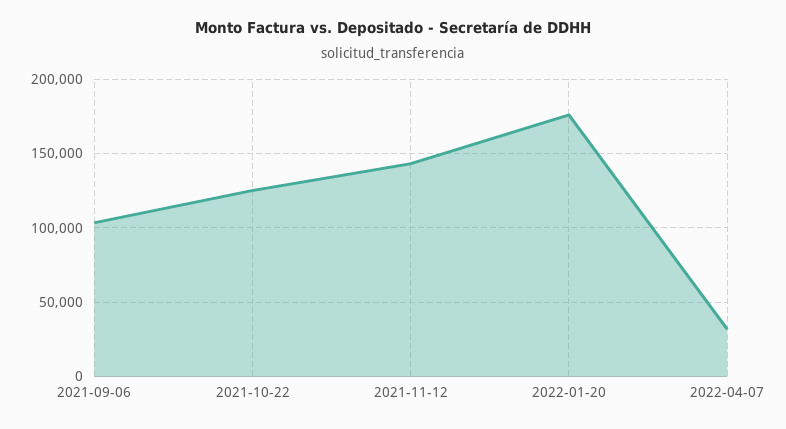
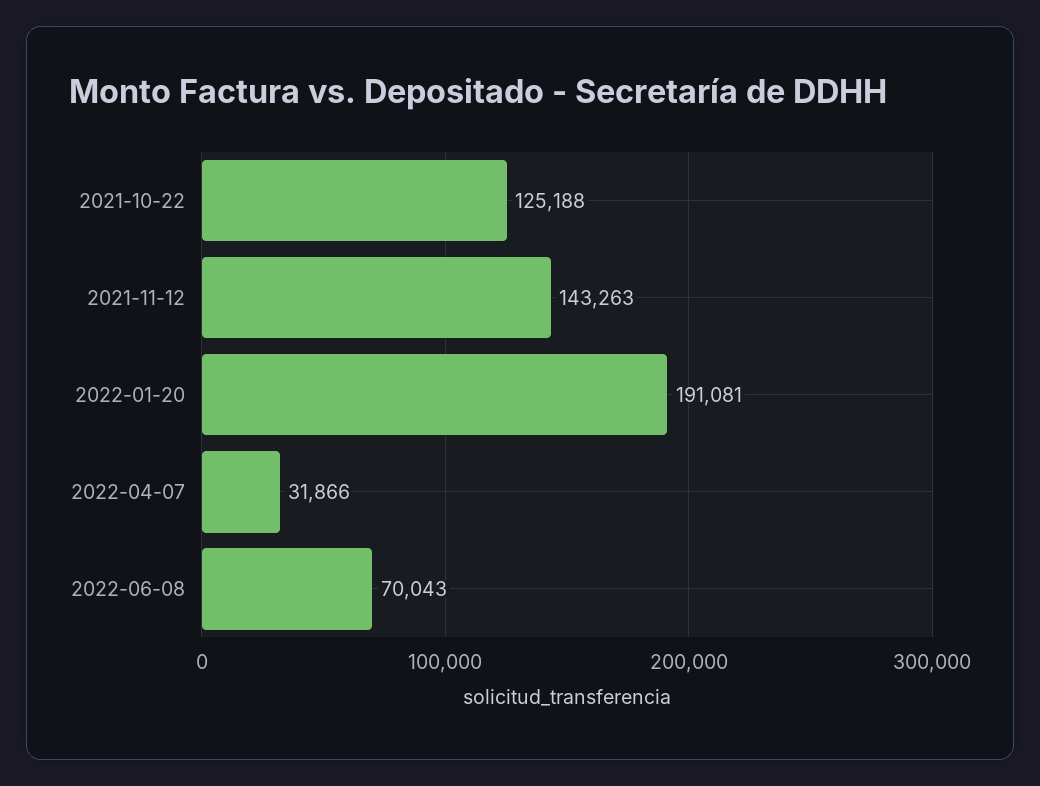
2021-09-06: 105000 -> none
2022-01-20: 175000 -> 191081
2022-06-08: none -> 70043

